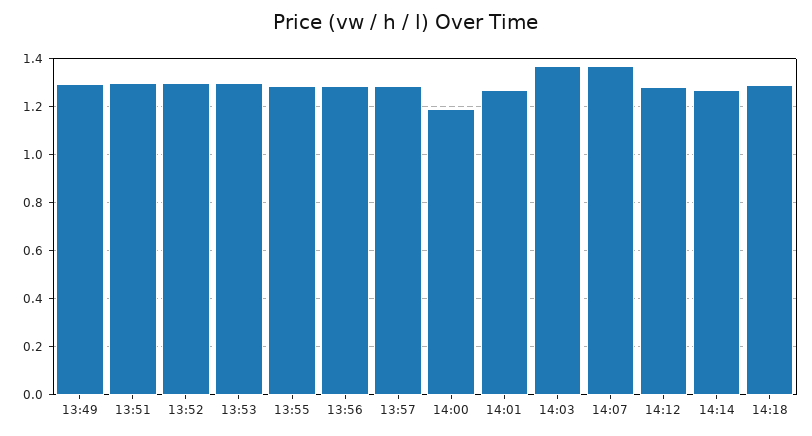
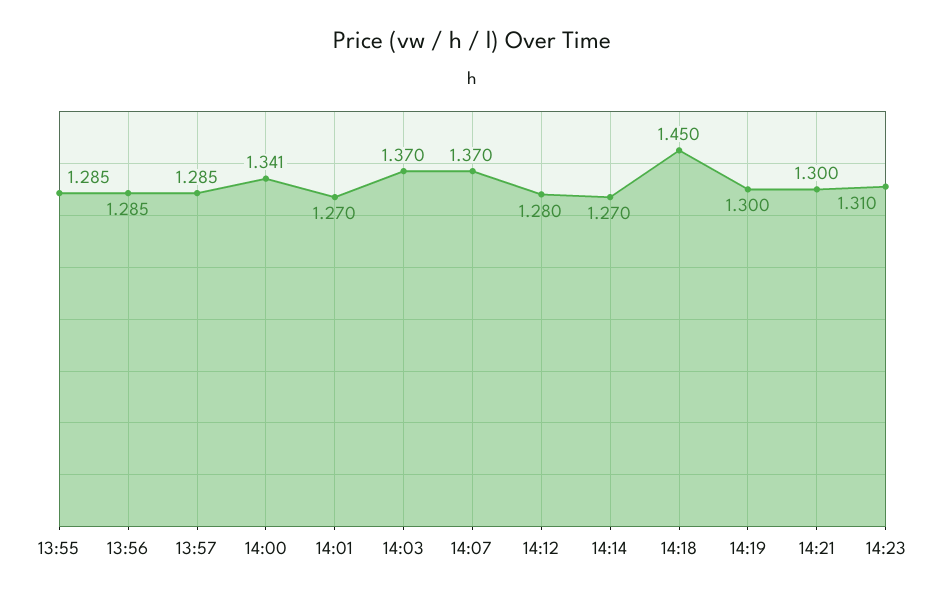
13:49: 1.3 -> none
13:51: 1.3 -> none
13:52: 1.3 -> none
13:53: 1.3 -> none
14:00: 1.2 -> 1.341
14:18: 1.3 -> 1.45
14:19: none -> 1.3
14:21: none -> 1.3
14:23: none -> 1.31

